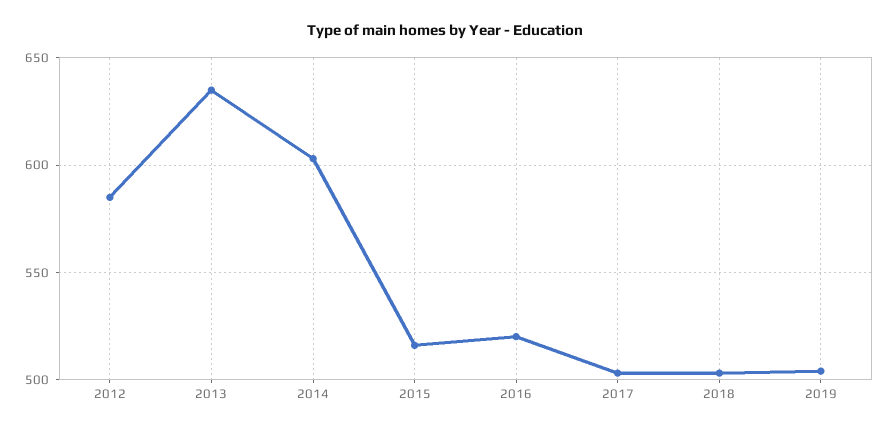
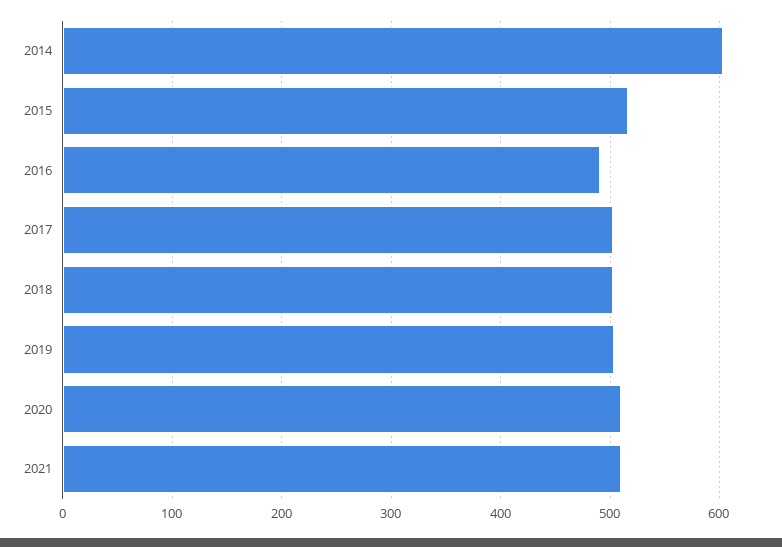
2012: 585 -> none
2013: 635 -> none
2016: 520 -> 490
2020: none -> 510
2021: none -> 510

